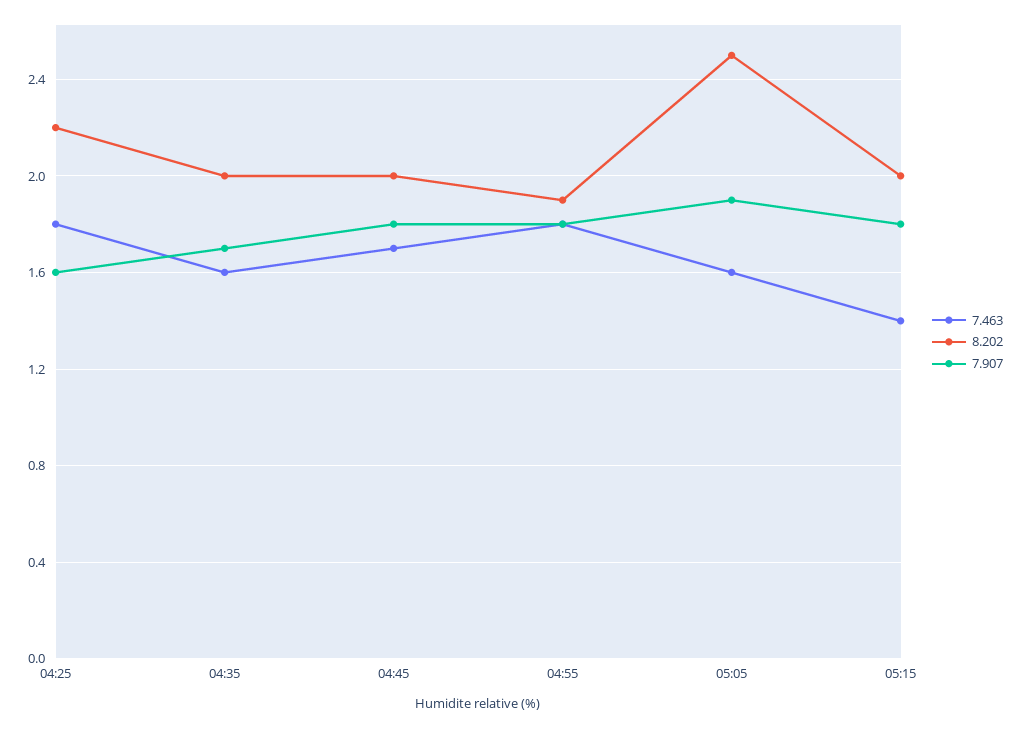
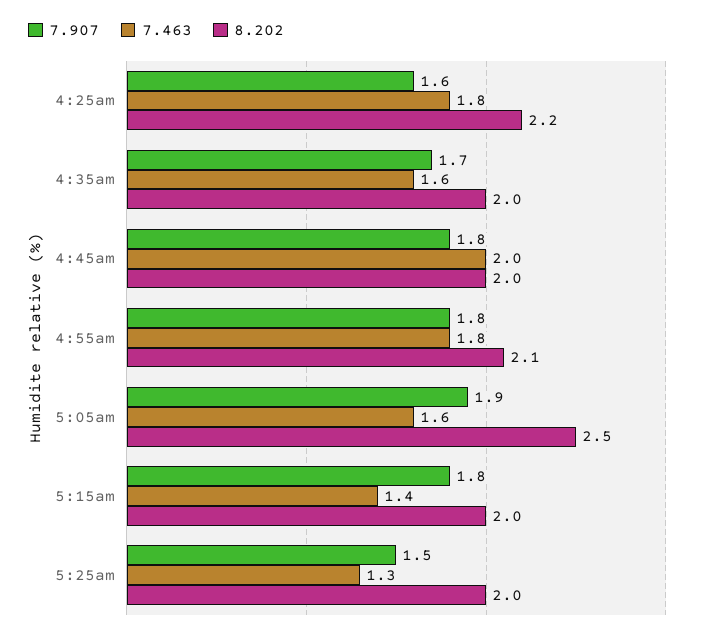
7.463, 04:45: 1.7 -> 2
8.202, 04:55: 1.9 -> 2.1
7.907, 5:25am: none -> 1.5
7.463, 5:25am: none -> 1.3
8.202, 5:25am: none -> 2

